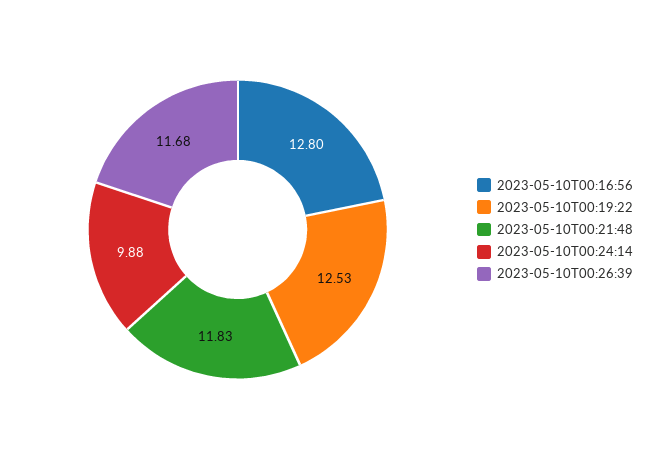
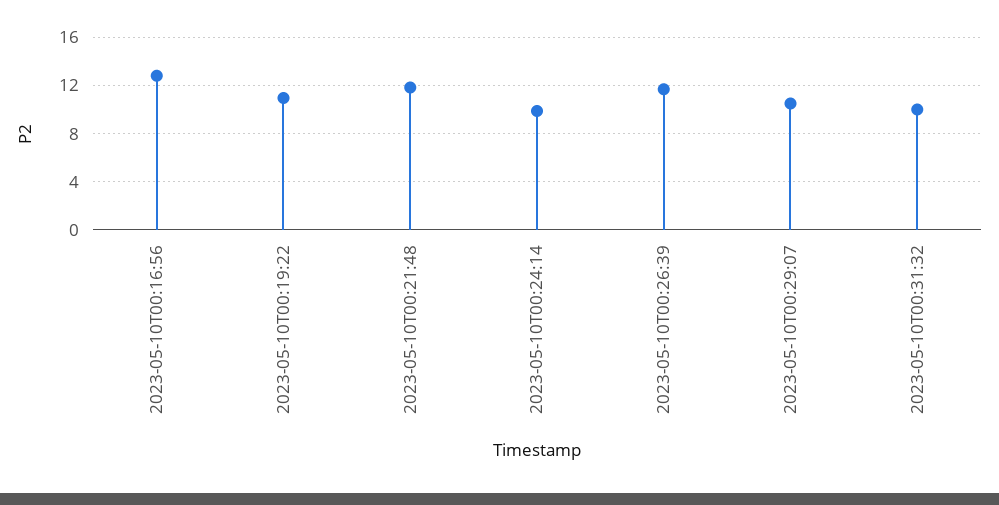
2023-05-10T00:19:22: 12.53 -> 11
2023-05-10T00:29:07: none -> 10.5
2023-05-10T00:31:32: none -> 10

